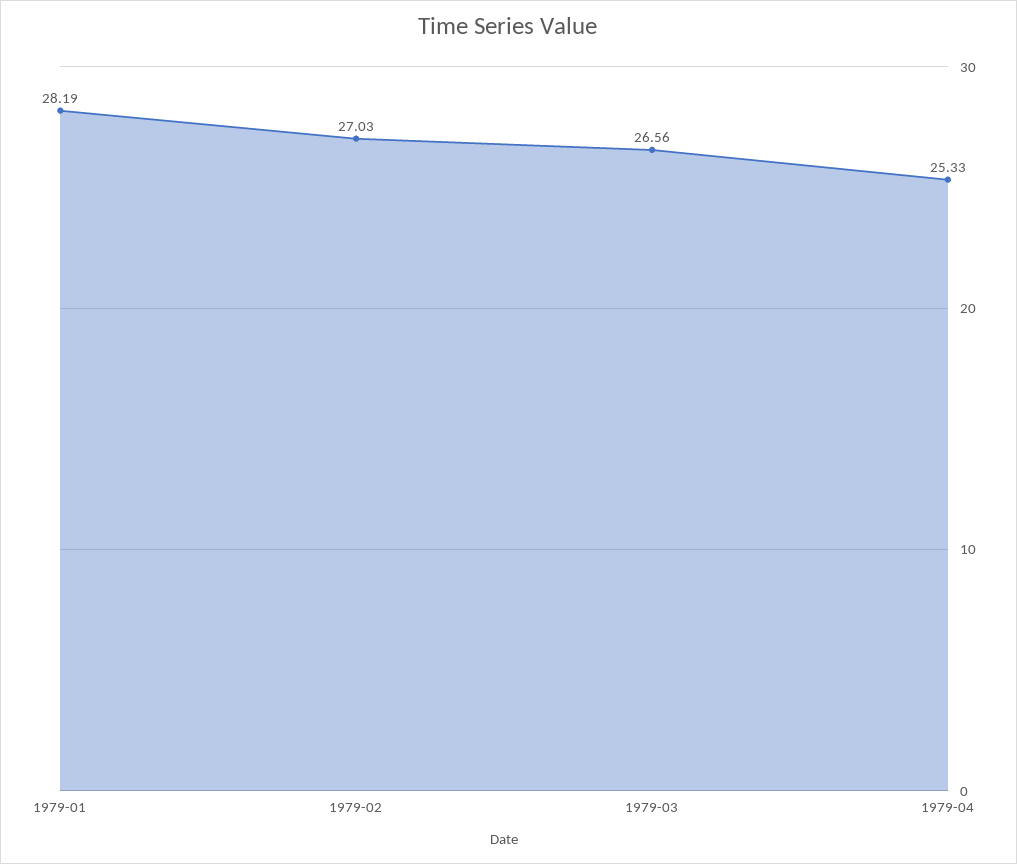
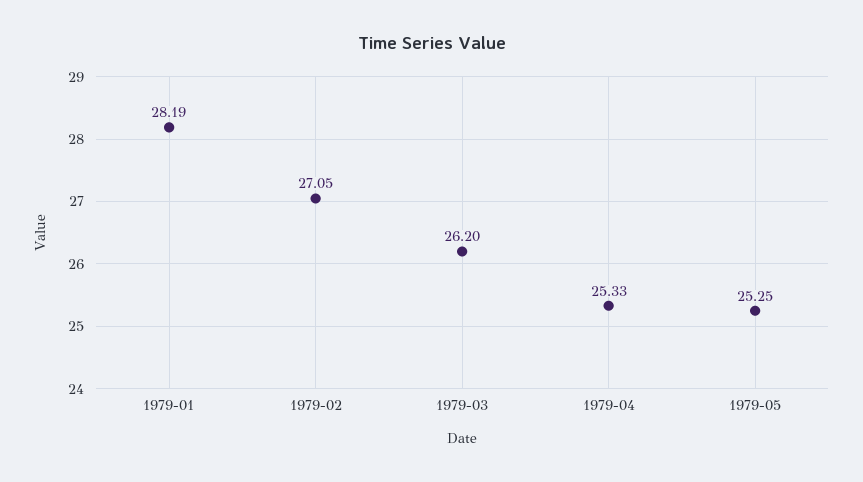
1979-02: 27.03 -> 27.05
1979-03: 26.56 -> 26.2
1979-05: none -> 25.25

